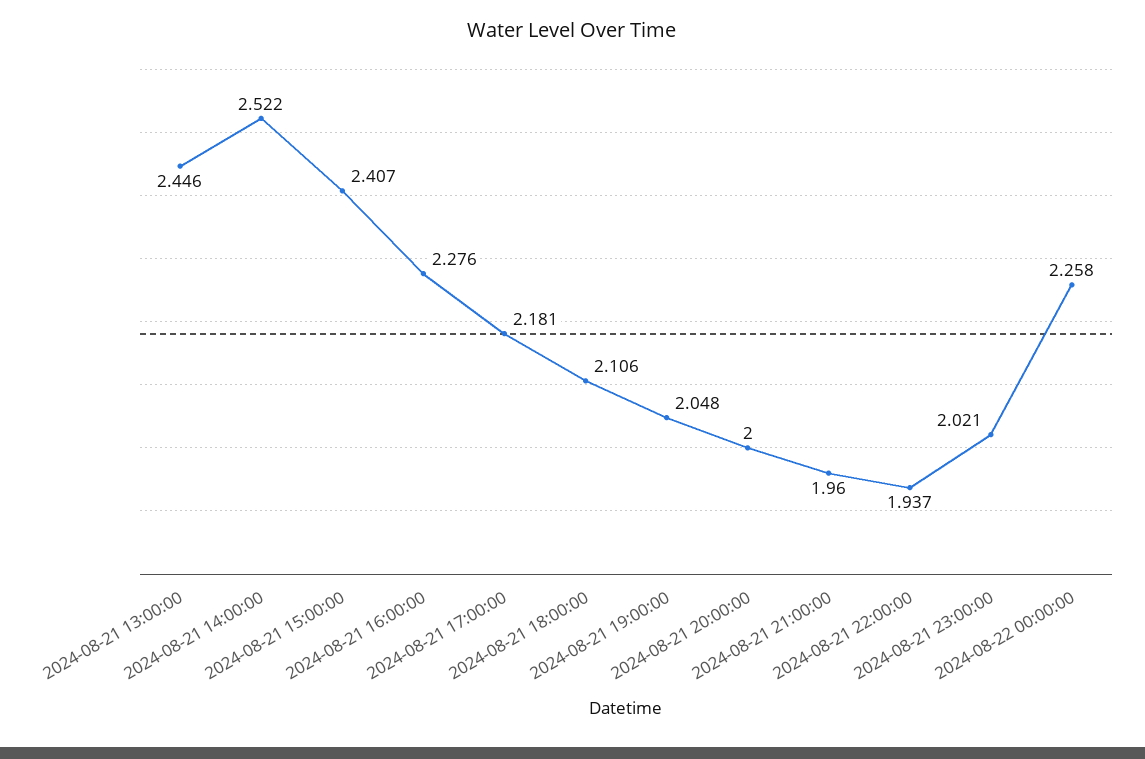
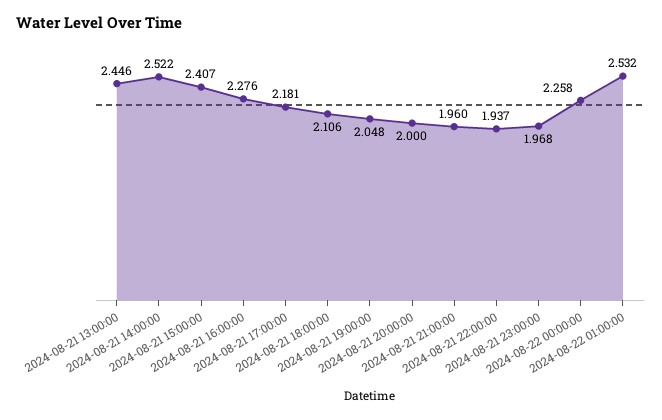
2024-08-21 23:00:00: 2.021 -> 1.968
2024-08-22 01:00:00: none -> 2.532

